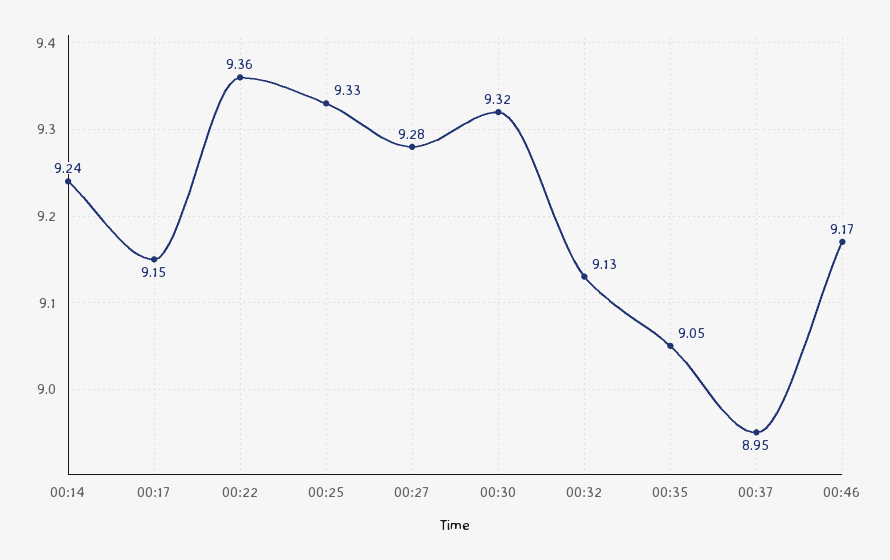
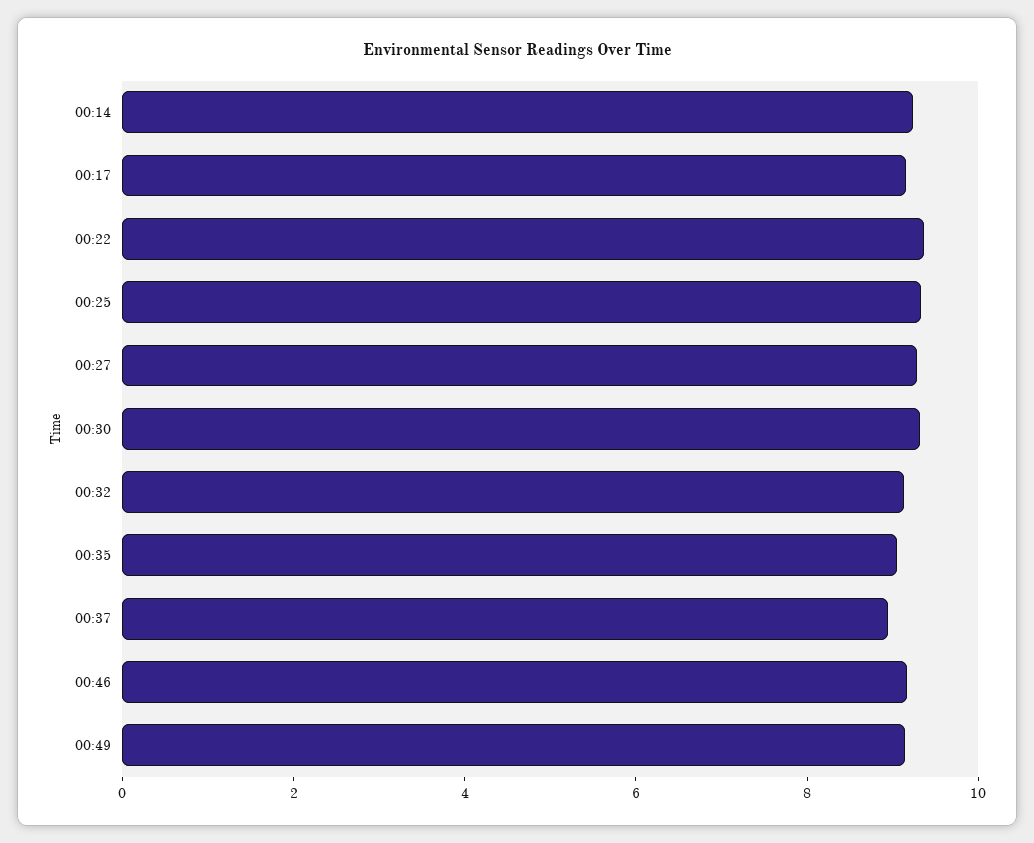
00:49: none -> 9

